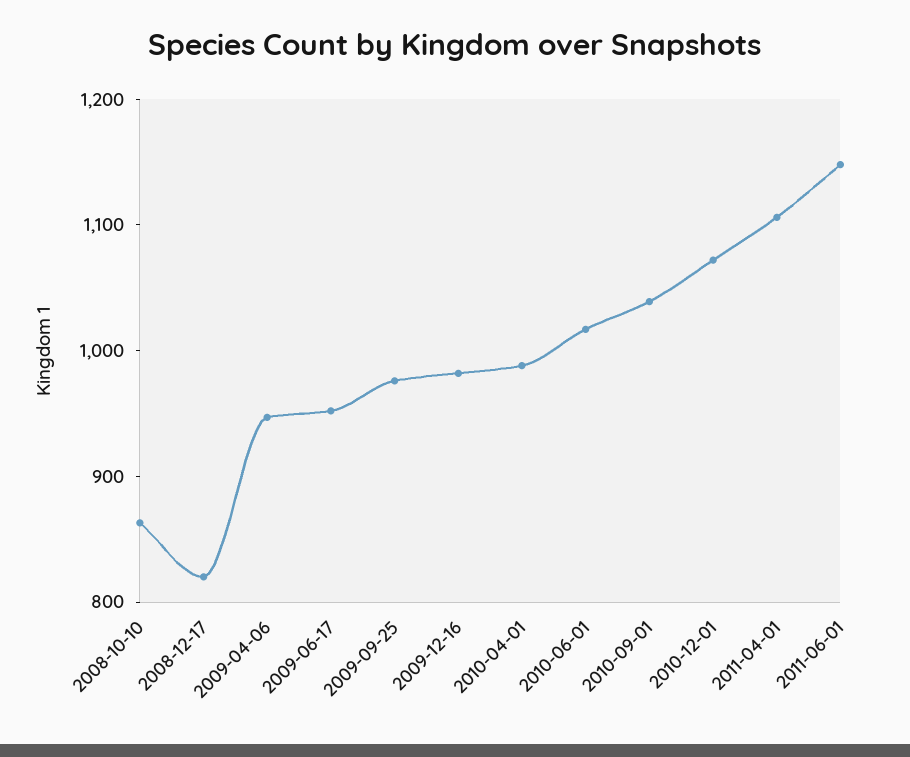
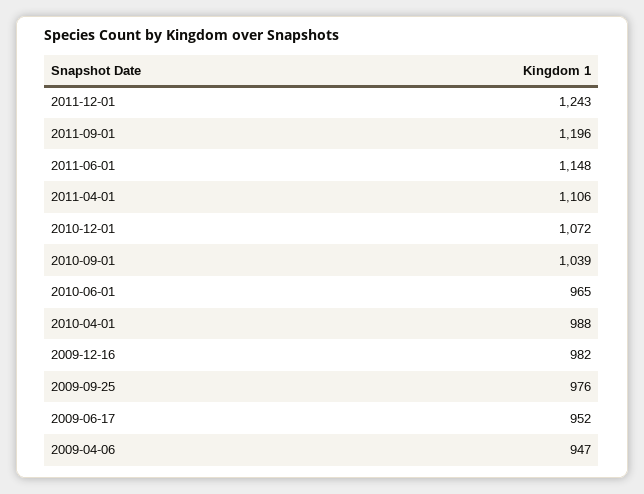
2008-10-10: 860 -> none
2008-12-17: 820 -> none
2010-06-01: 1020 -> 965
2011-12-01: none -> 1243
2011-09-01: none -> 1196

